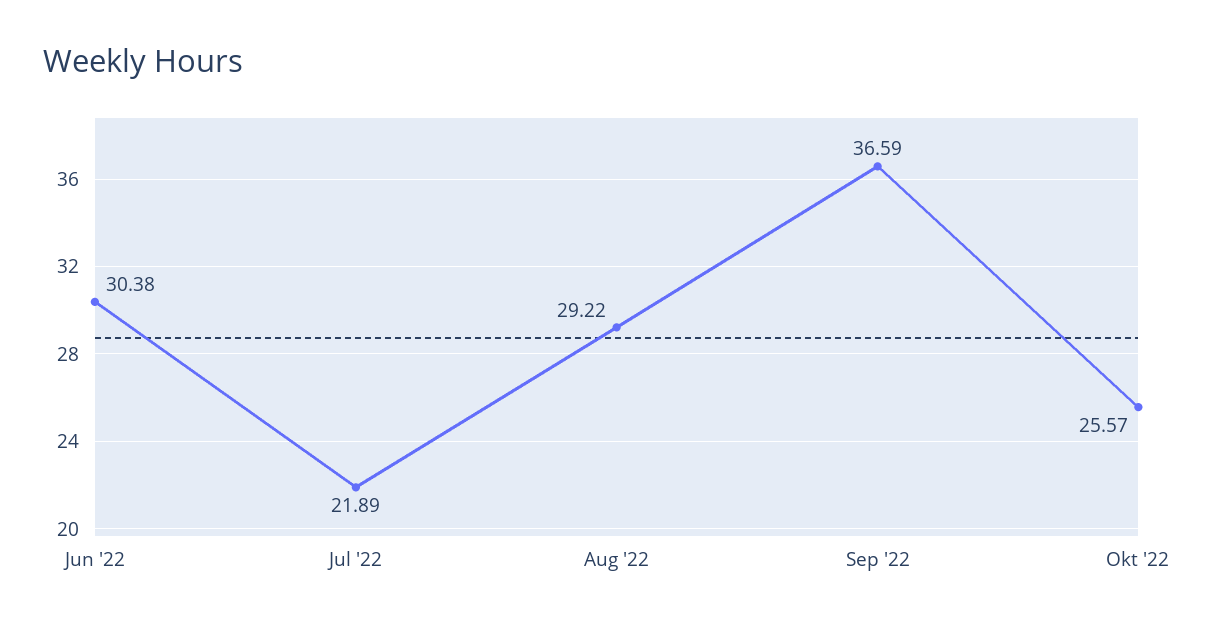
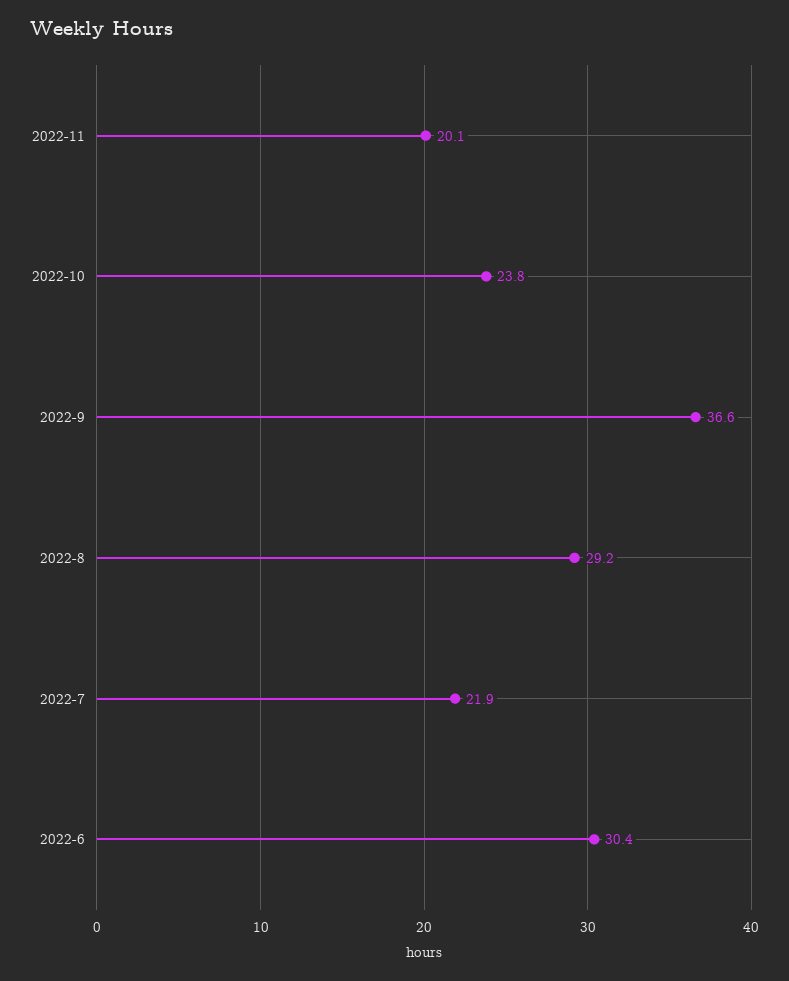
Okt '22: 25.57 -> 23.8
2022-11: none -> 20.1

